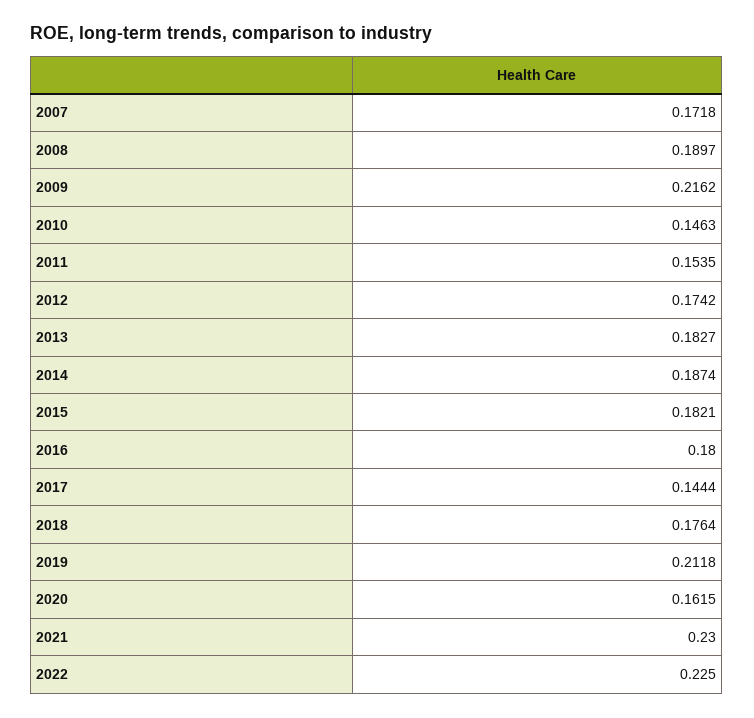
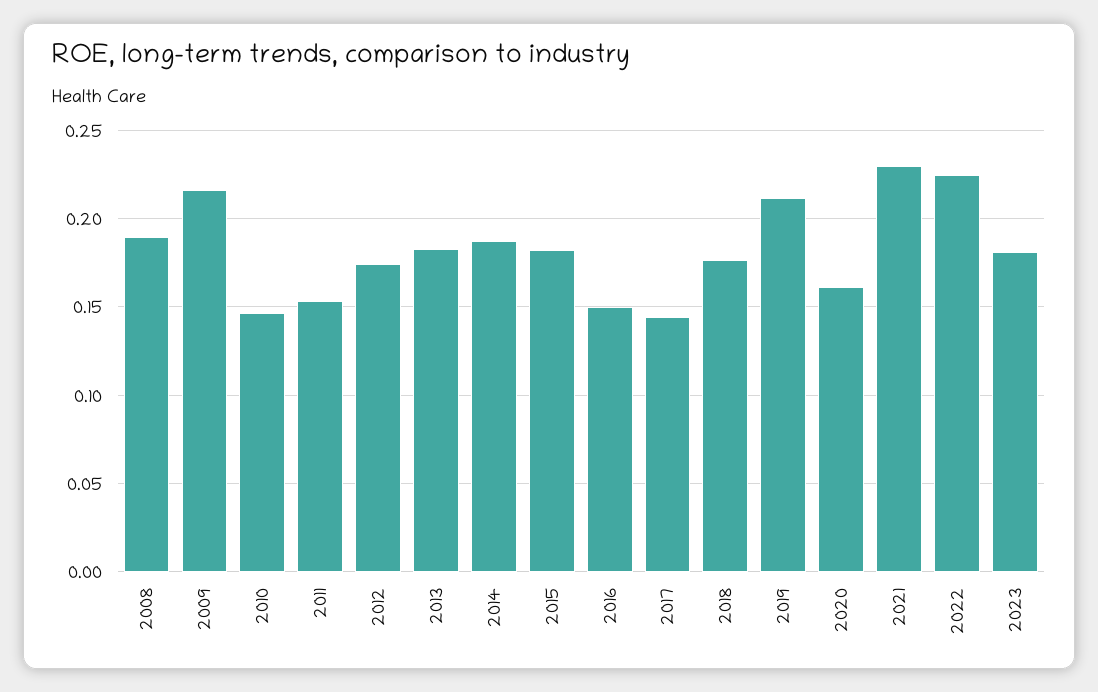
2007: 0.1718 -> none
2016: 0.18 -> 0.15
2023: none -> 0.18

